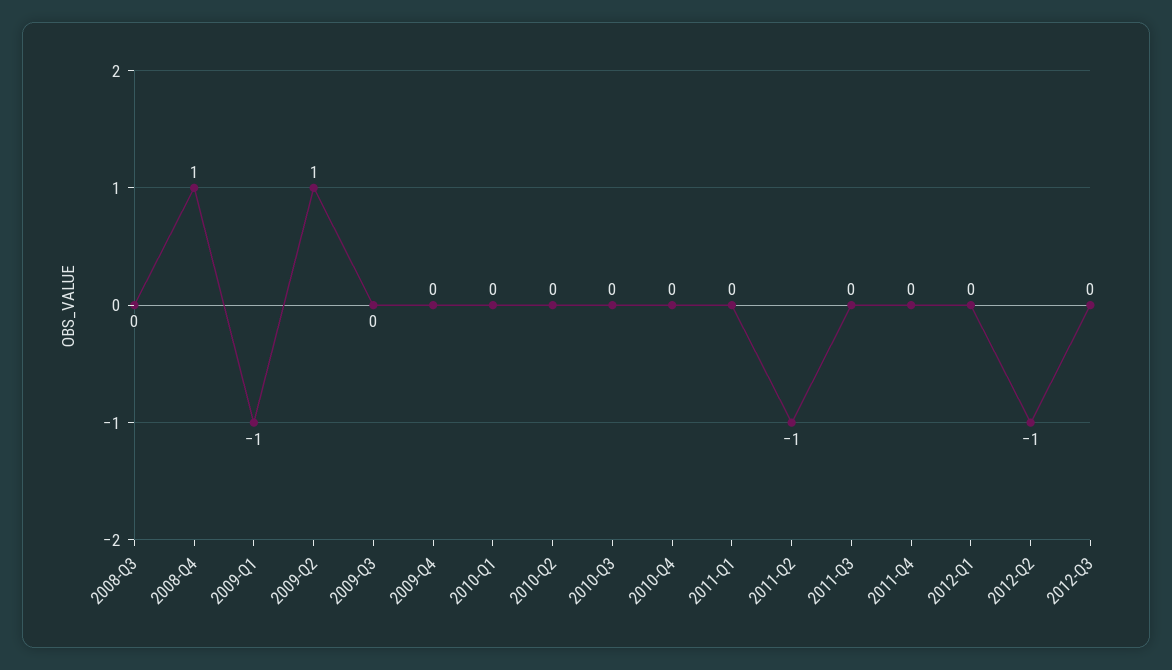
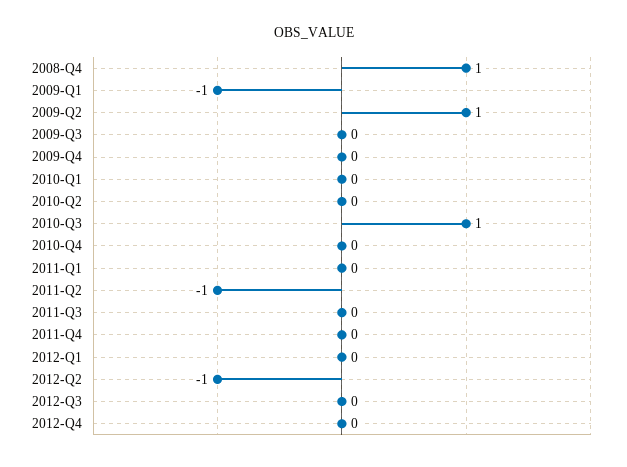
2008-Q3: 0 -> none
2010-Q3: 0 -> 1
2012-Q4: none -> 0

